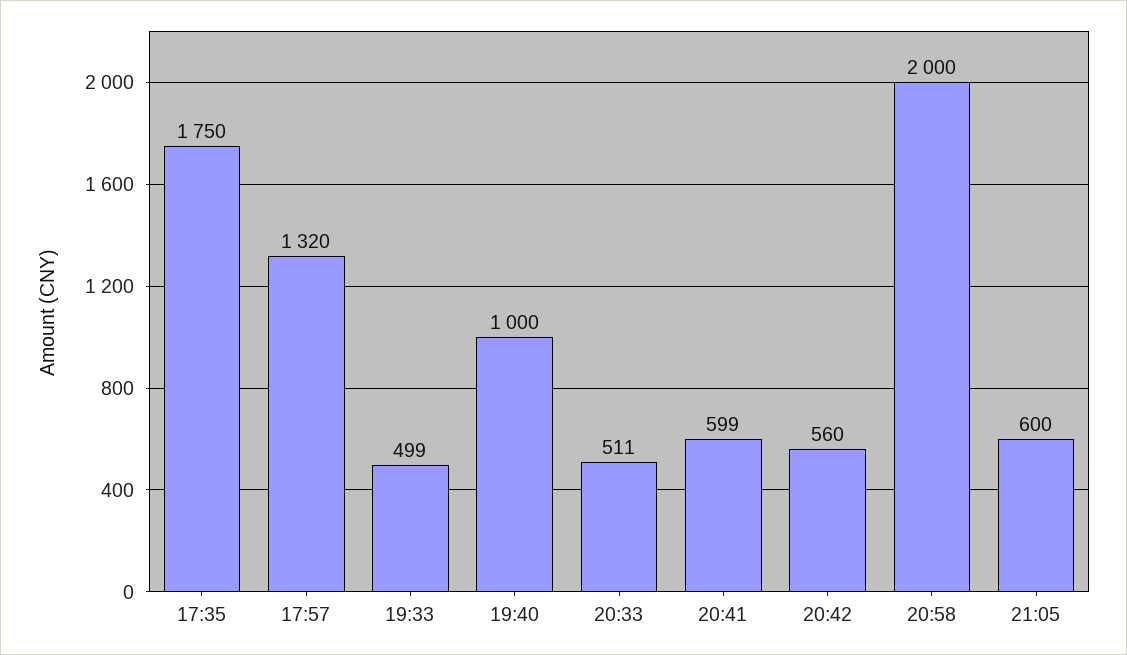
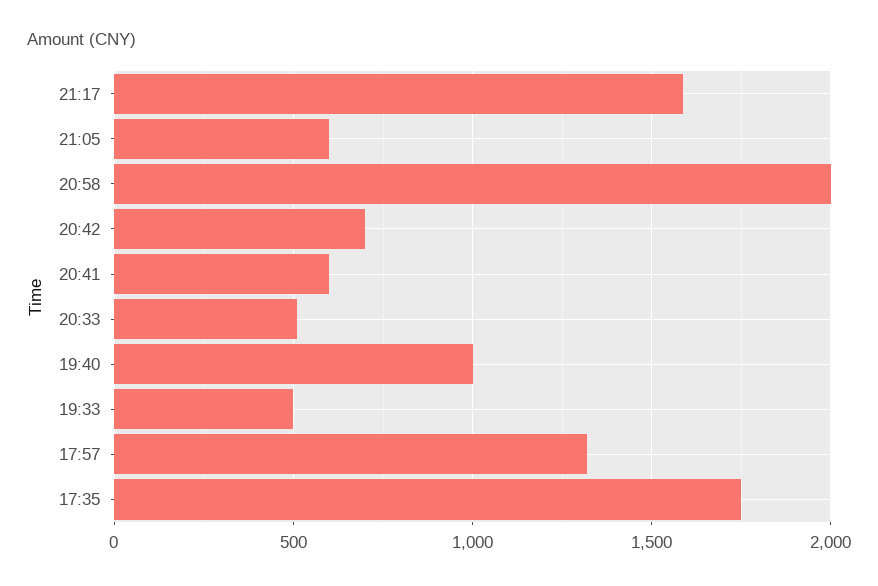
20:42: 560 -> 700
21:17: none -> 1600

